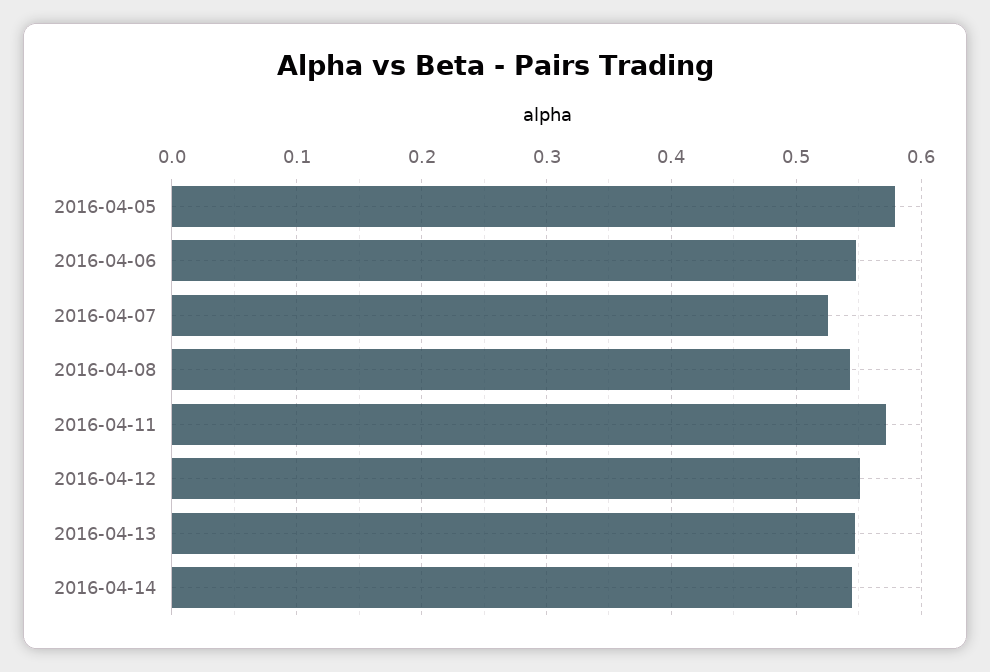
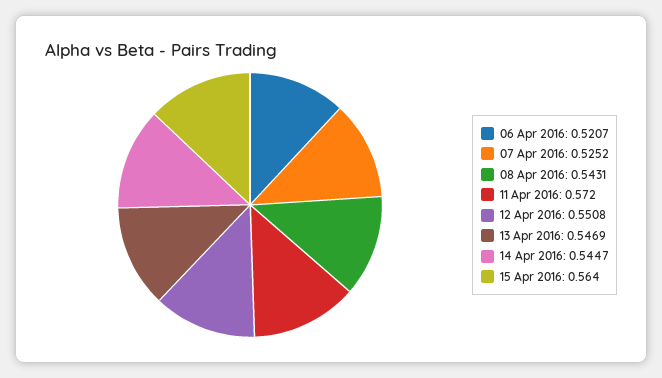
2016-04-05: 0.58 -> none
2016-04-06: 0.55 -> 0.5207
15 Apr 2016: none -> 0.564

